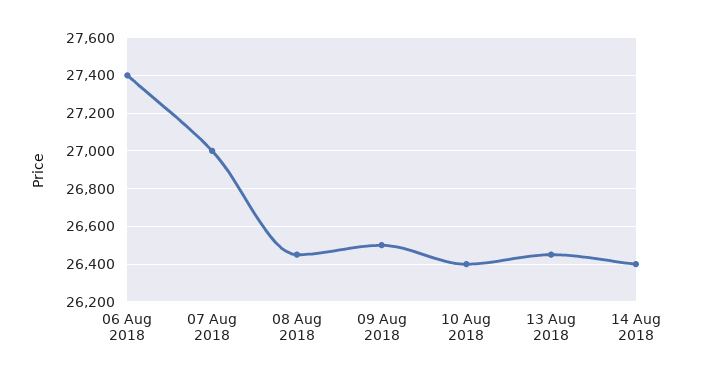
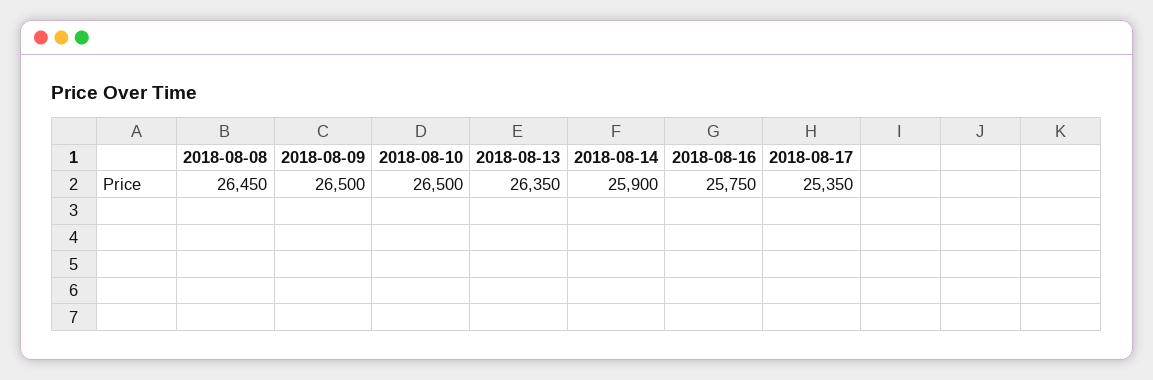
06 Aug 2018: 27400 -> none
07 Aug 2018: 27000 -> none
10 Aug 2018: 26400 -> 26500
13 Aug 2018: 26450 -> 26350
14 Aug 2018: 26400 -> 25900
2018-08-16: none -> 25750
2018-08-17: none -> 25350

